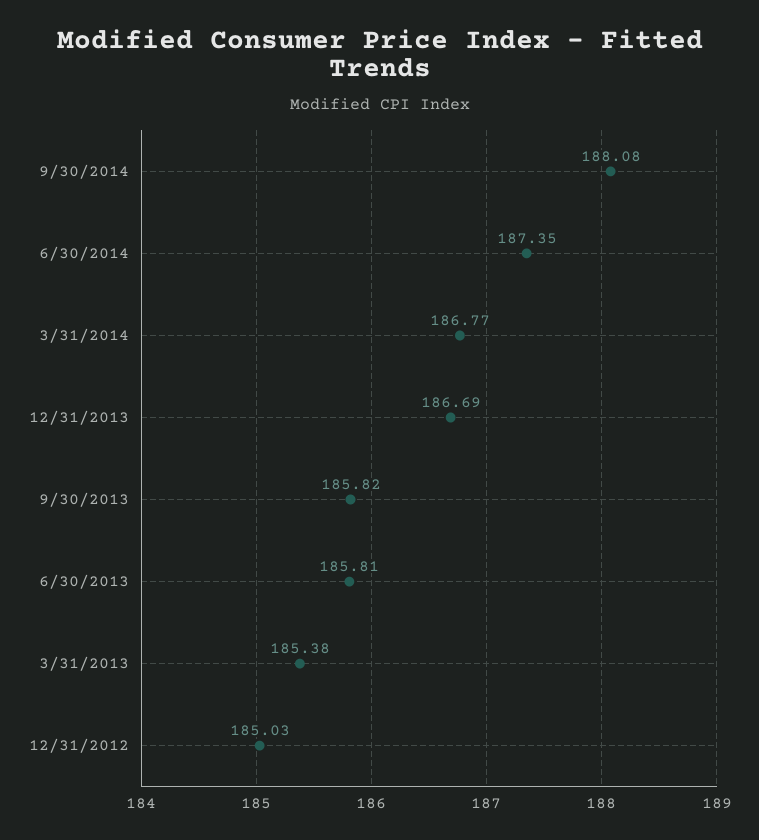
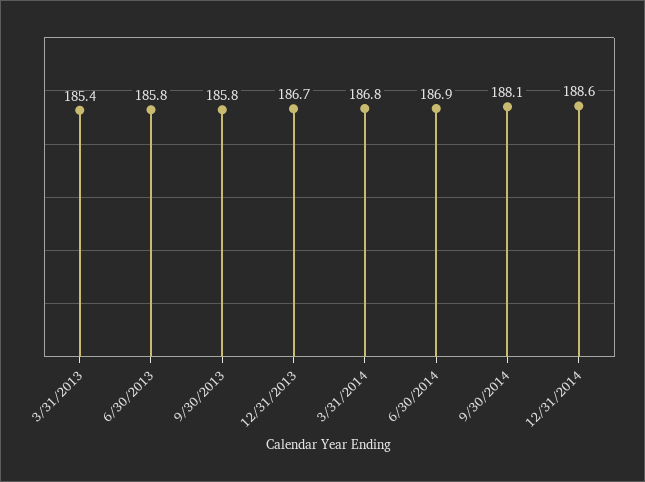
6/30/2014: 187.35 -> 186.9
12/31/2012: 185.03 -> none
12/31/2014: none -> 188.6

